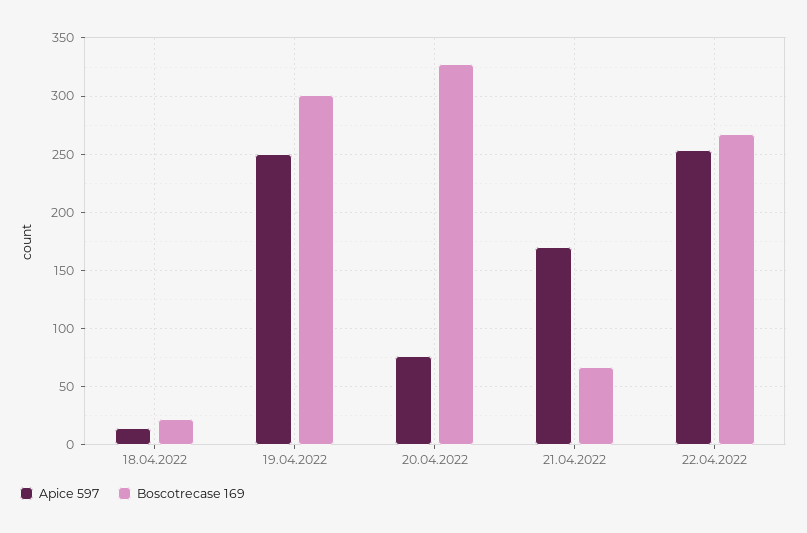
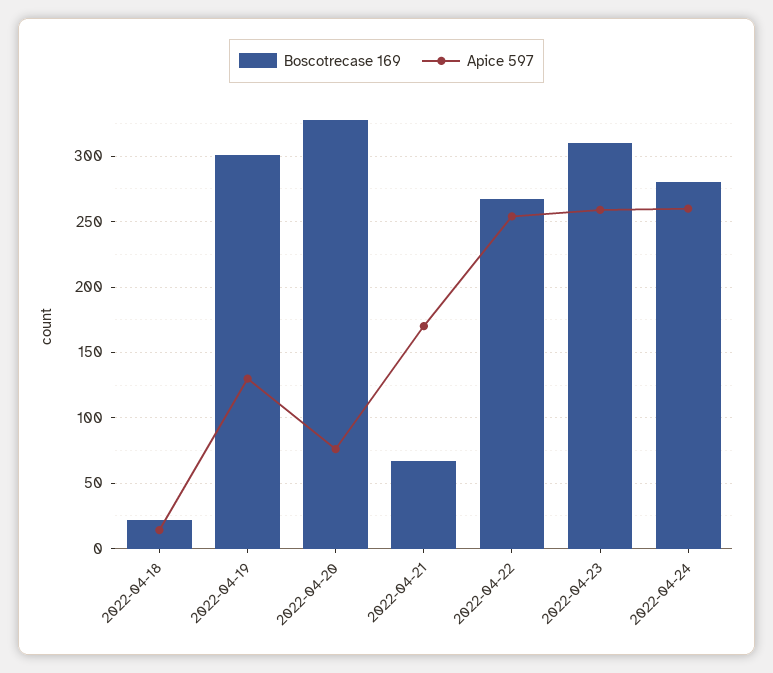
Apice 597, 19.04.2022: 250 -> 130
Boscotrecase 169, 2022-04-23: none -> 310
Apice 597, 2022-04-23: none -> 260
Boscotrecase 169, 2022-04-24: none -> 280
Apice 597, 2022-04-24: none -> 260

